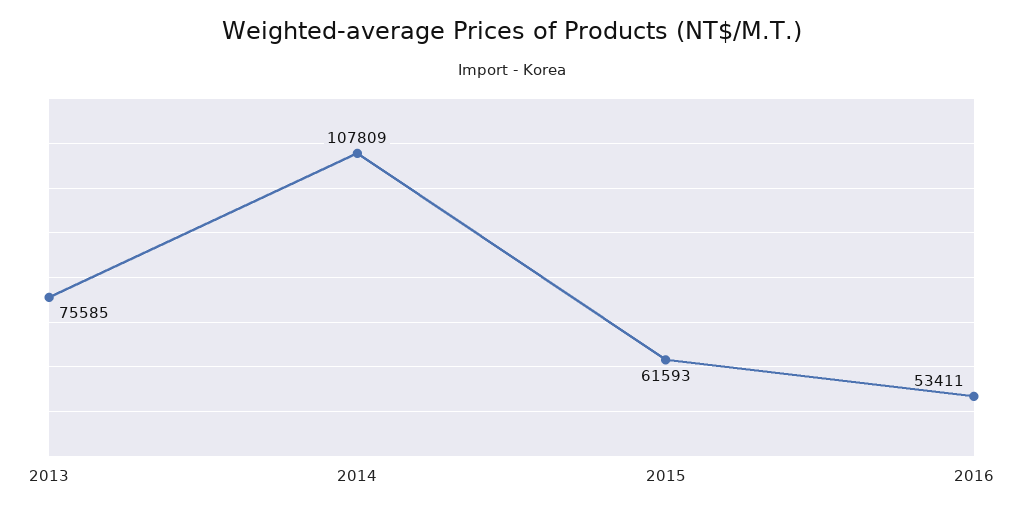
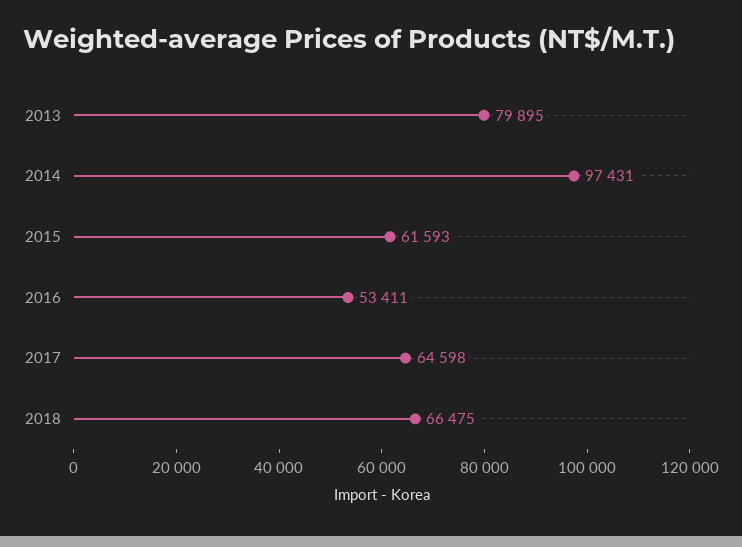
2013: 75585 -> 79895
2014: 107809 -> 97431
2017: none -> 64598
2018: none -> 66475

